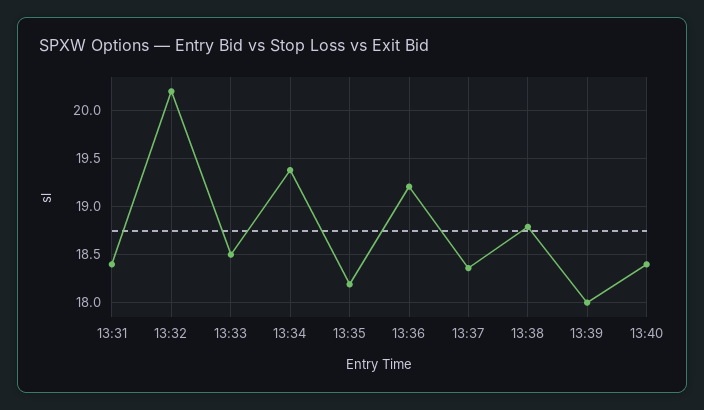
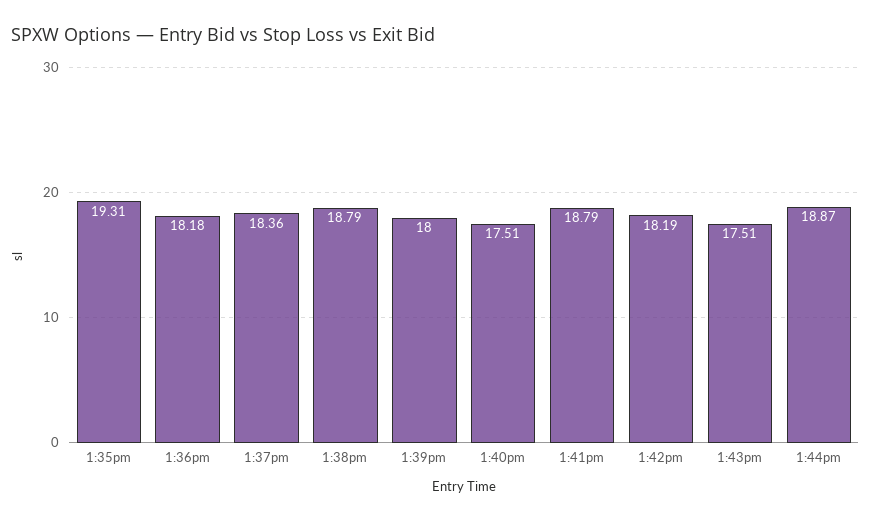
13:31: 18.4 -> none
13:32: 20.2 -> none
13:33: 18.5 -> none
13:34: 19.4 -> none
13:35: 18.2 -> 19.31
13:36: 19.2 -> 18.18
13:40: 18.4 -> 17.51
1:41pm: none -> 18.79
1:42pm: none -> 18.19
1:43pm: none -> 17.51
1:44pm: none -> 18.87

